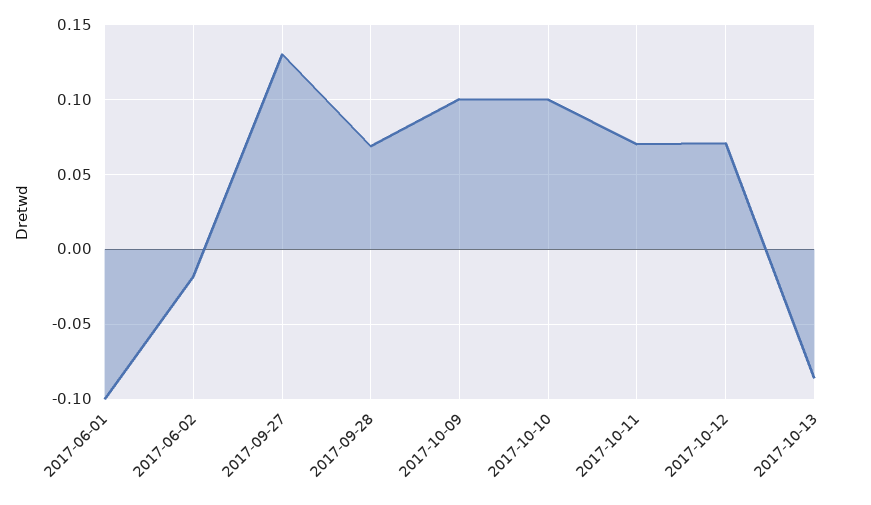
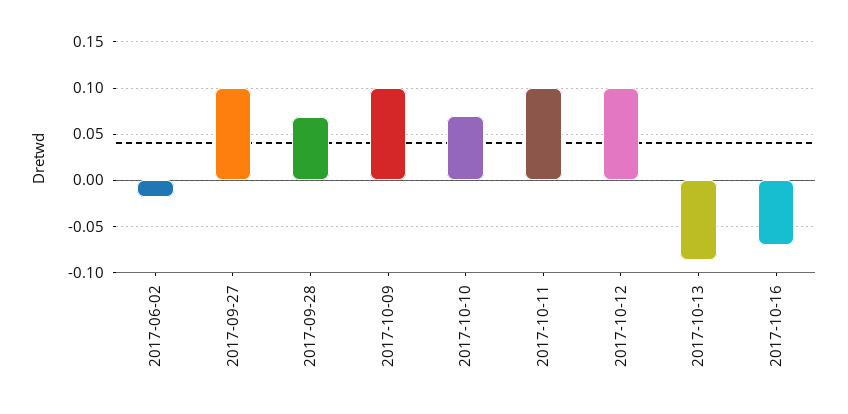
2017-06-01: -0.1 -> none
2017-09-27: 0.13 -> 0.1
2017-10-10: 0.1 -> 0.07
2017-10-11: 0.07 -> 0.1
2017-10-12: 0.07 -> 0.1
2017-10-16: none -> -0.07

